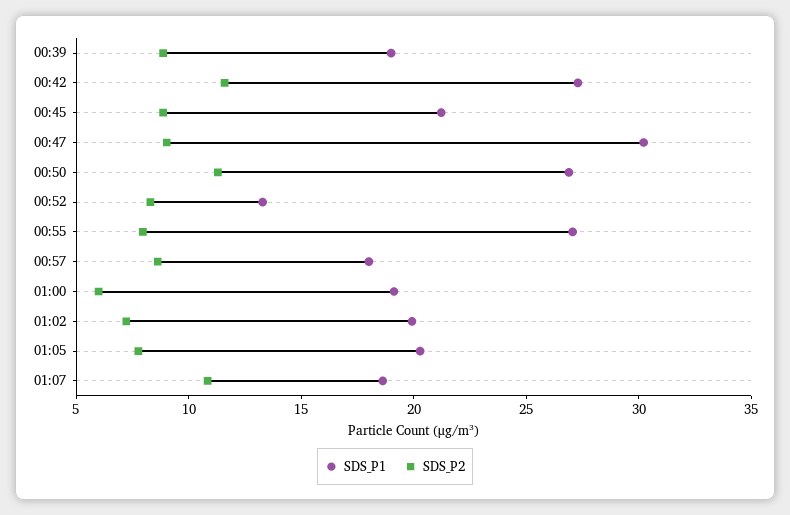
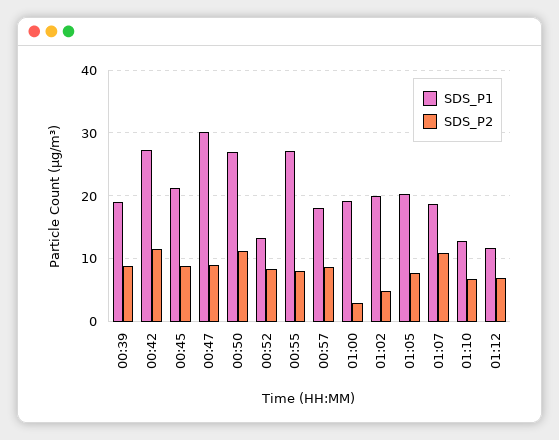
SDS_P2, 01:00: 6 -> 3
SDS_P2, 01:02: 7 -> 5
SDS_P1, 01:10: none -> 13
SDS_P2, 01:10: none -> 7
SDS_P1, 01:12: none -> 12
SDS_P2, 01:12: none -> 7

